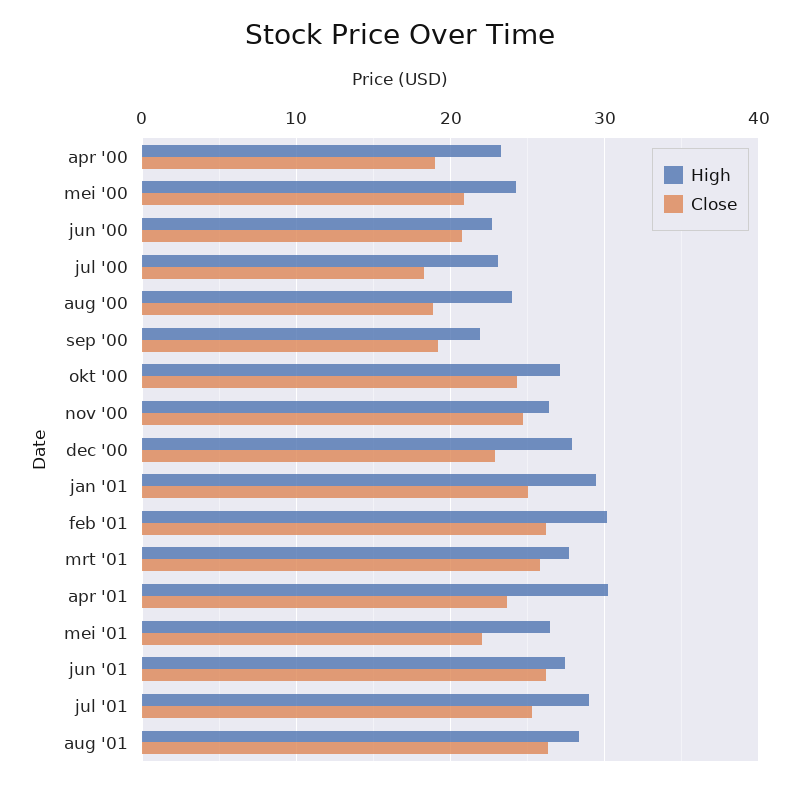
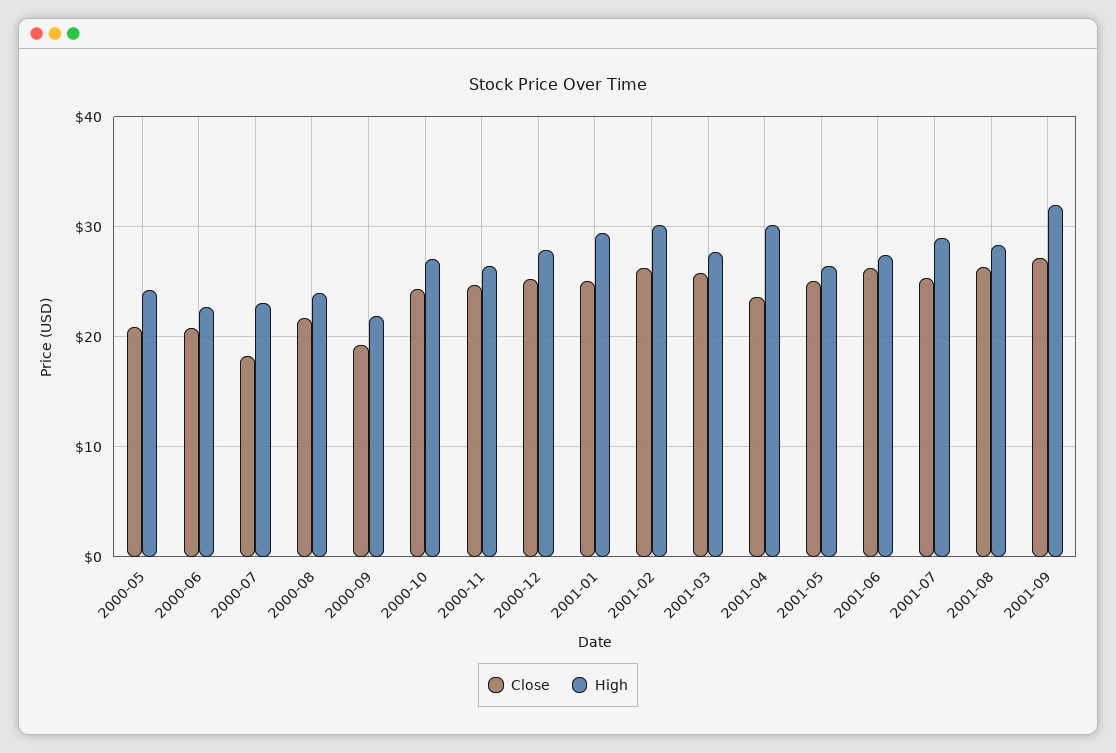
High, apr '00: 23 -> none
Close, apr '00: 19 -> none
Close, aug '00: 19 -> 22
Close, dec '00: 23 -> 25
Close, mei '01: 22 -> 25
Close, 2001-09: none -> 27
High, 2001-09: none -> 32

